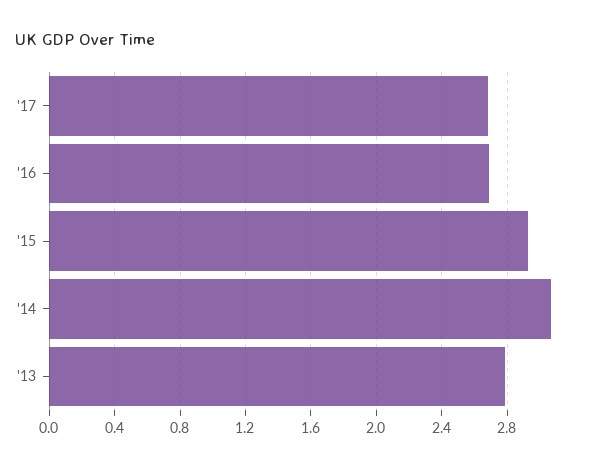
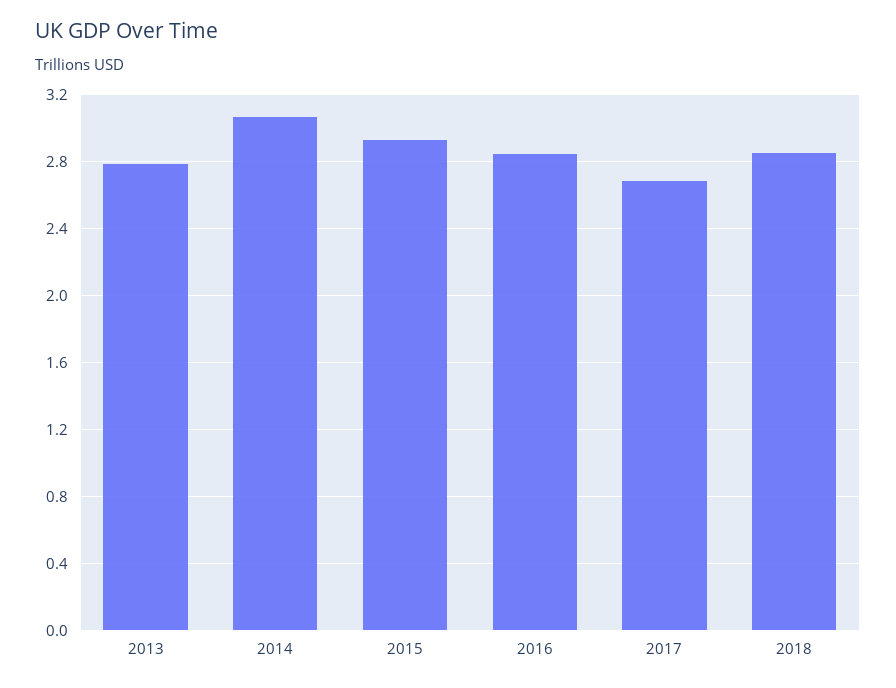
'16: 2.7 -> 2.85
2018: none -> 2.85

